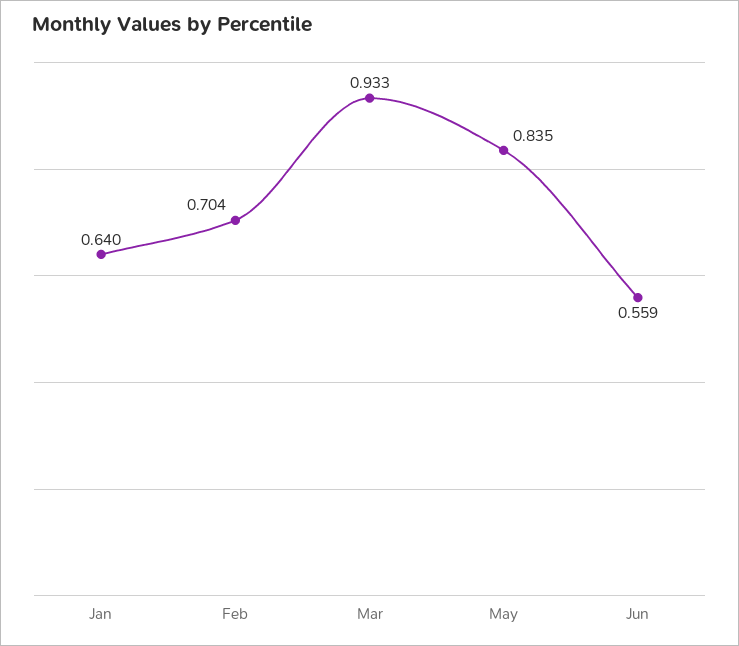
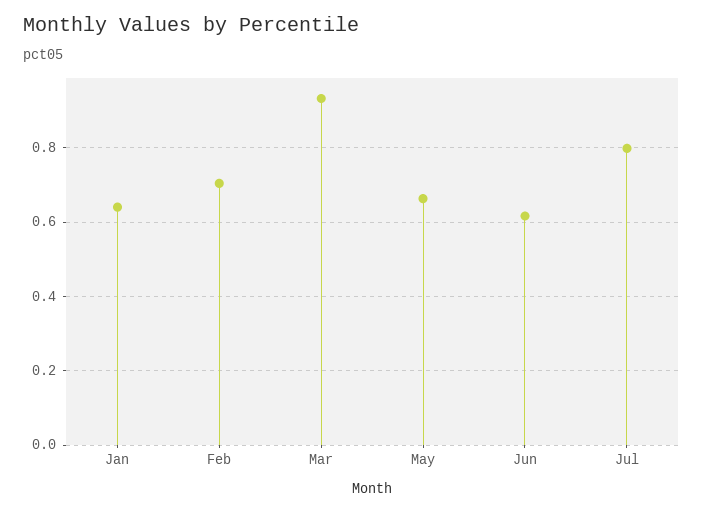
May: 0.835 -> 0.66
Jun: 0.559 -> 0.62
Jul: none -> 0.8

